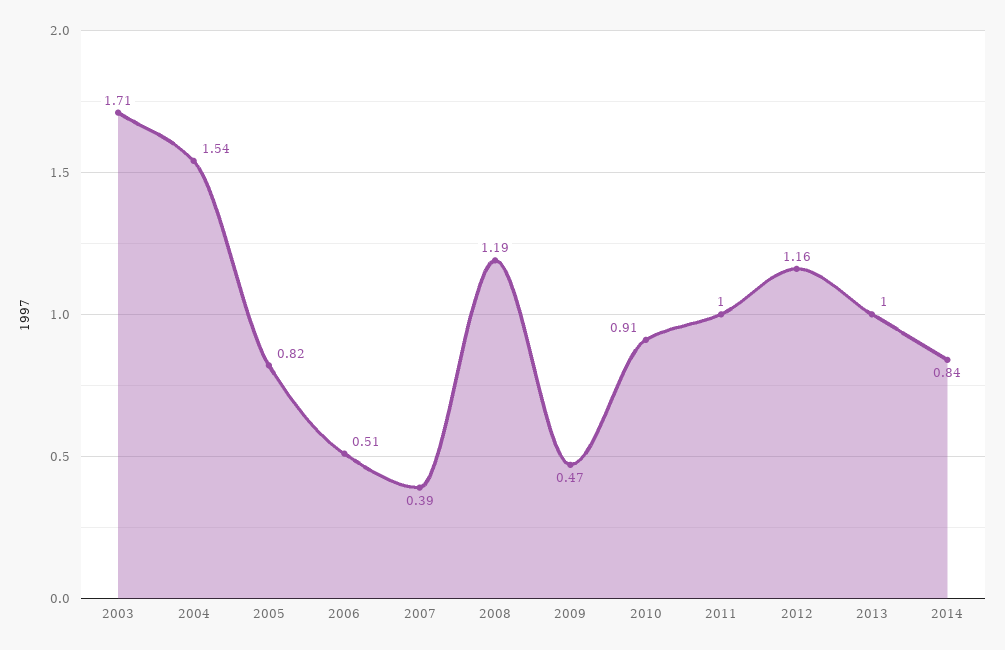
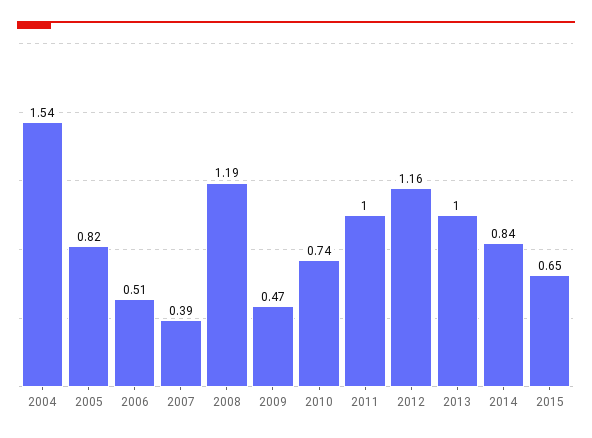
2003: 1.71 -> none
2010: 0.91 -> 0.74
2015: none -> 0.65

